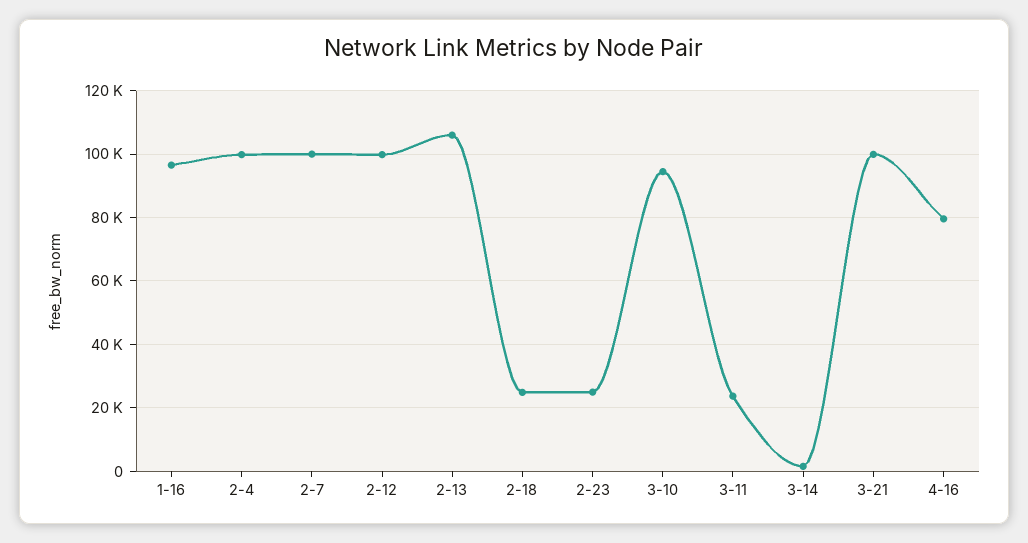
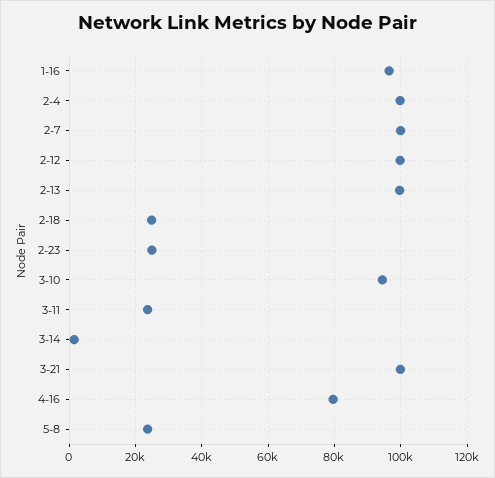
2-13: 106000 -> 100000
5-8: none -> 24000

